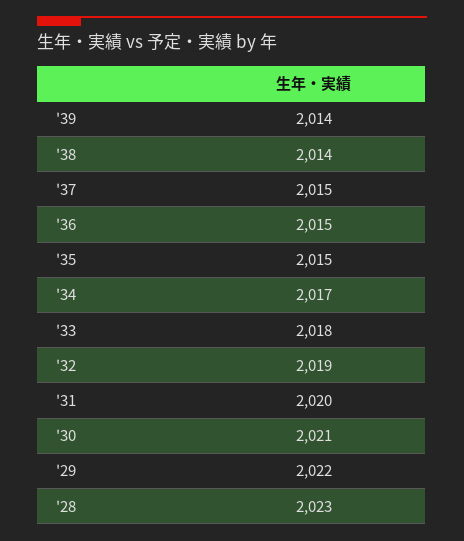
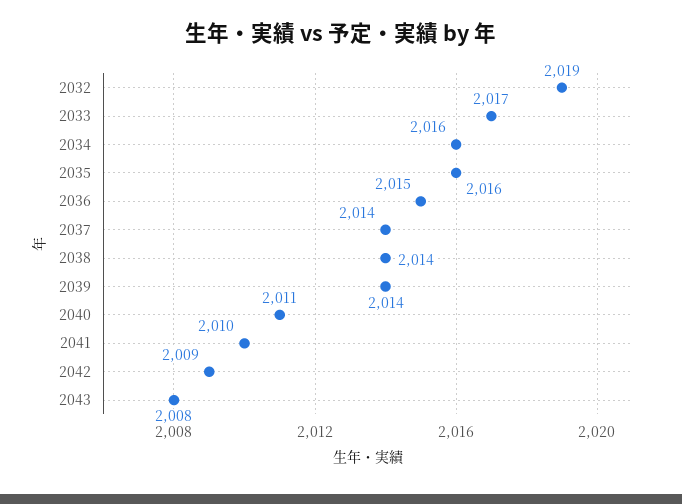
'37: 2015 -> 2014
'35: 2015 -> 2016
'34: 2017 -> 2016
'33: 2018 -> 2017
'31: 2020 -> none
'30: 2021 -> none
'29: 2022 -> none
'28: 2023 -> none
2040: none -> 2011
2041: none -> 2010
2042: none -> 2009
2043: none -> 2008

